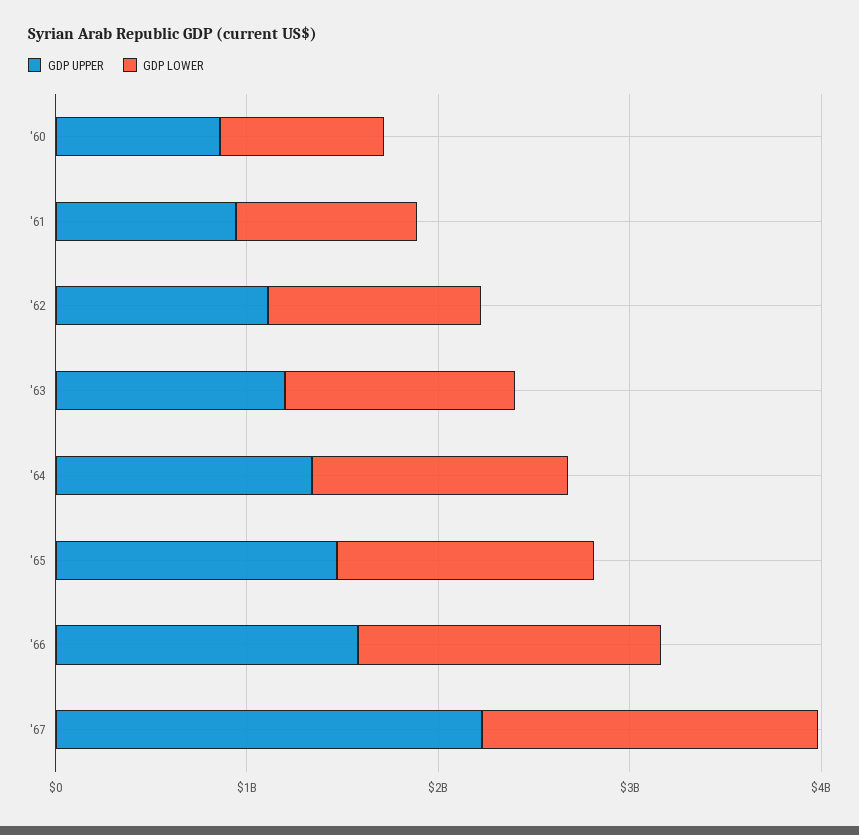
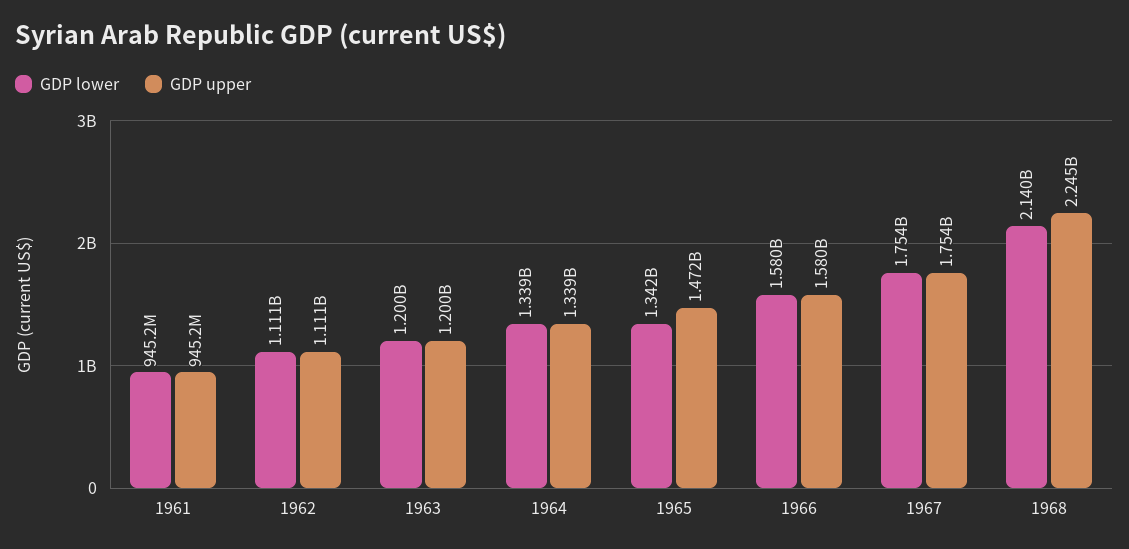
GDP UPPER, '60: 800000000 -> none
GDP LOWER, '60: 800000000 -> none
GDP UPPER, '67: 2200000000 -> 1754000000
GDP LOWER, 1968: none -> 2140000000
GDP UPPER, 1968: none -> 2245000000

